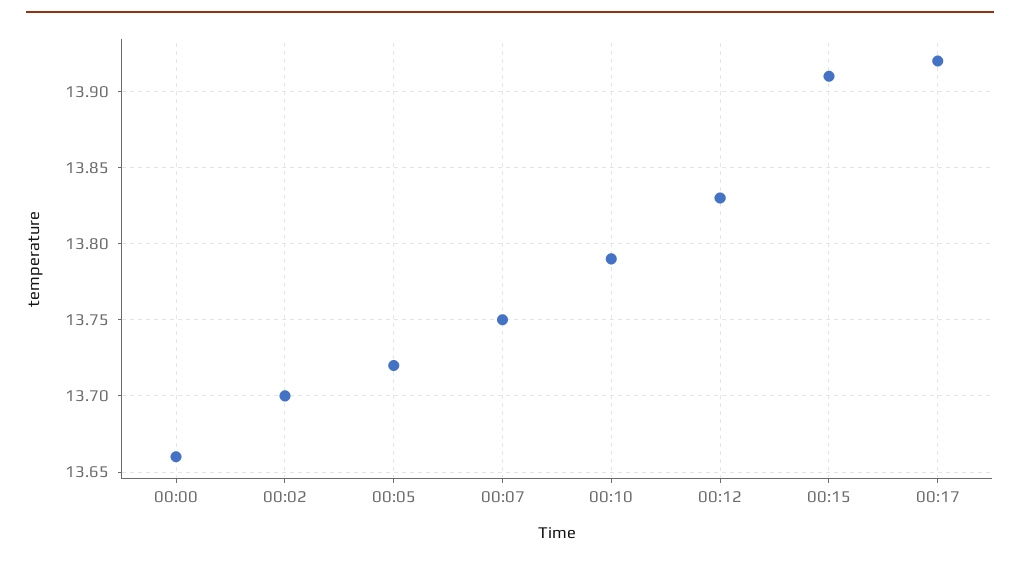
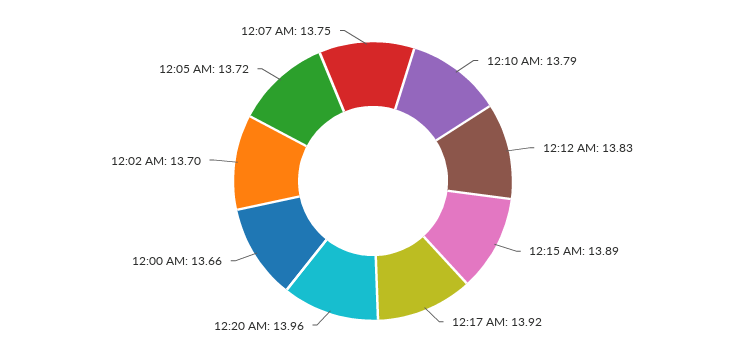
00:15: 13.91 -> 13.89
12:20 AM: none -> 13.96

